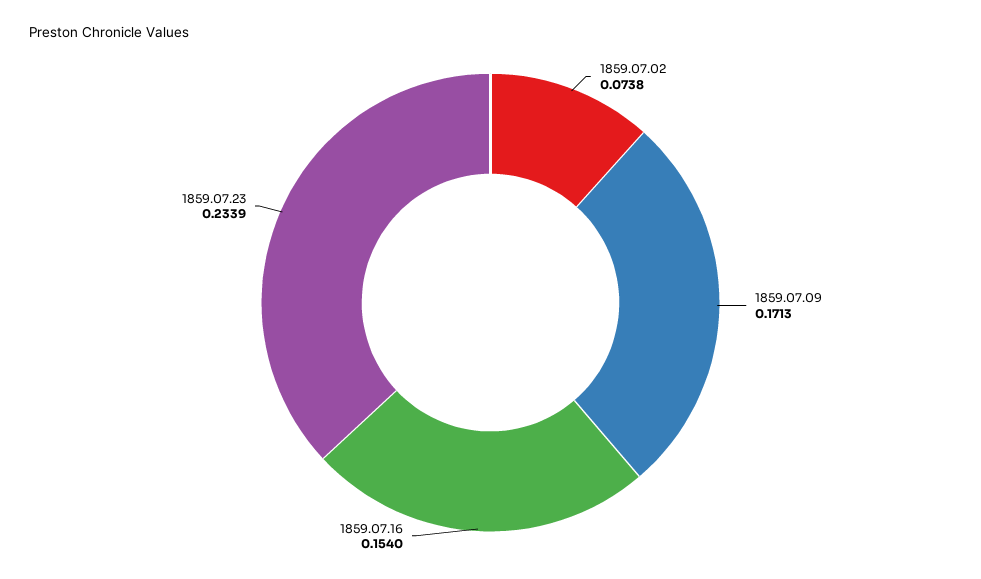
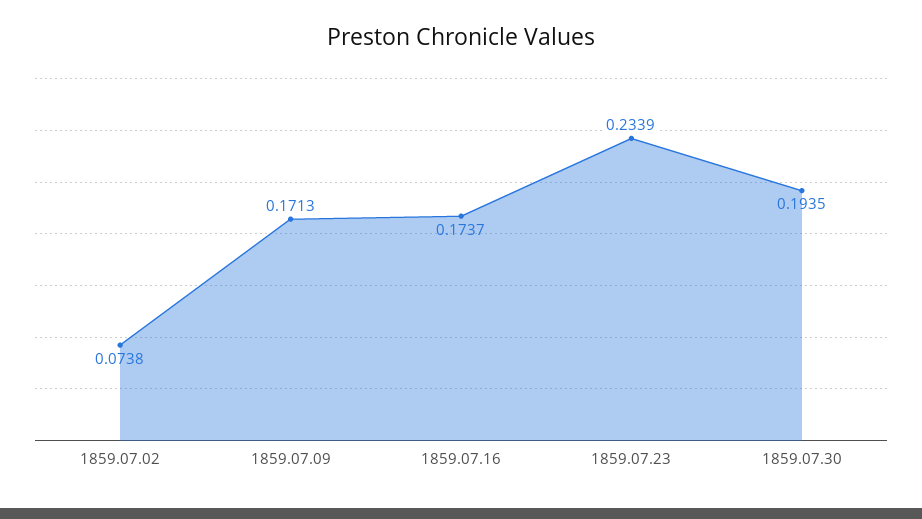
1859.07.16: 0.154 -> 0.1737
1859.07.30: none -> 0.1935

